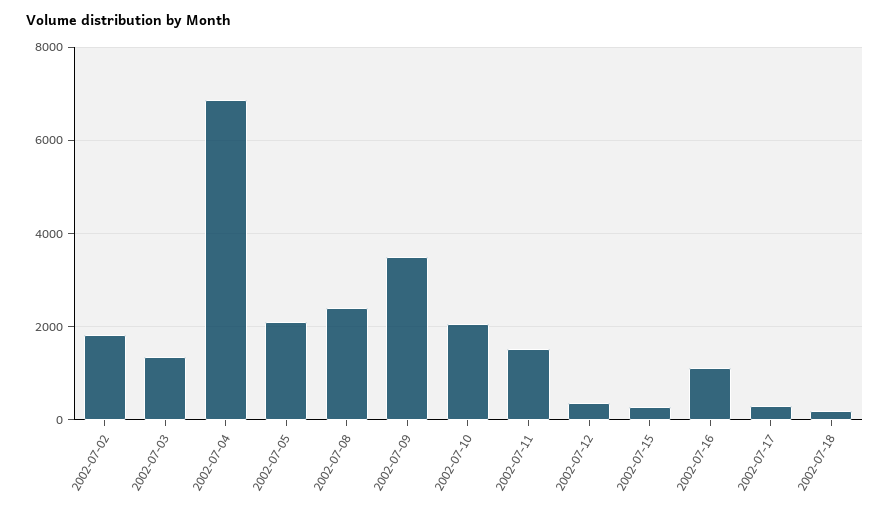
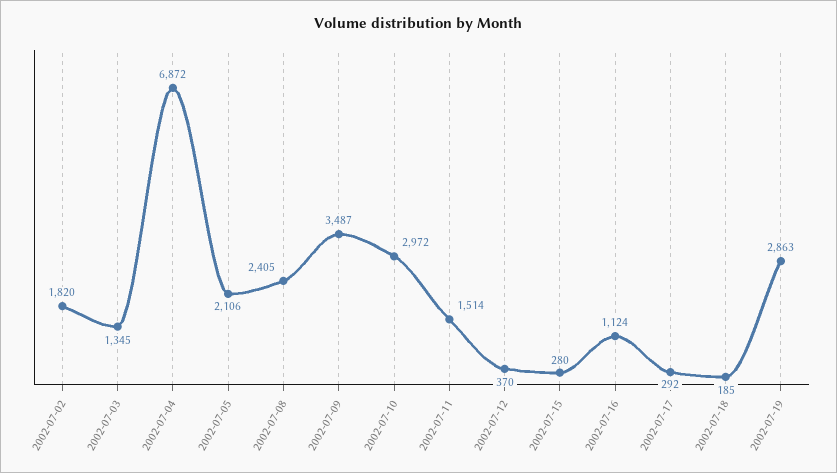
2002-07-10: 2000 -> 2972
2002-07-19: none -> 2863

